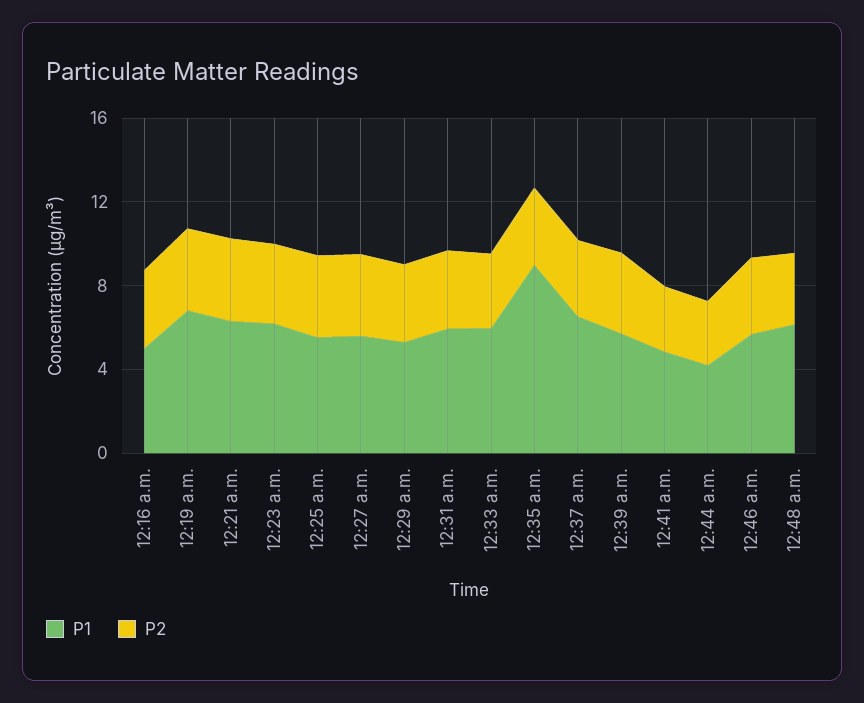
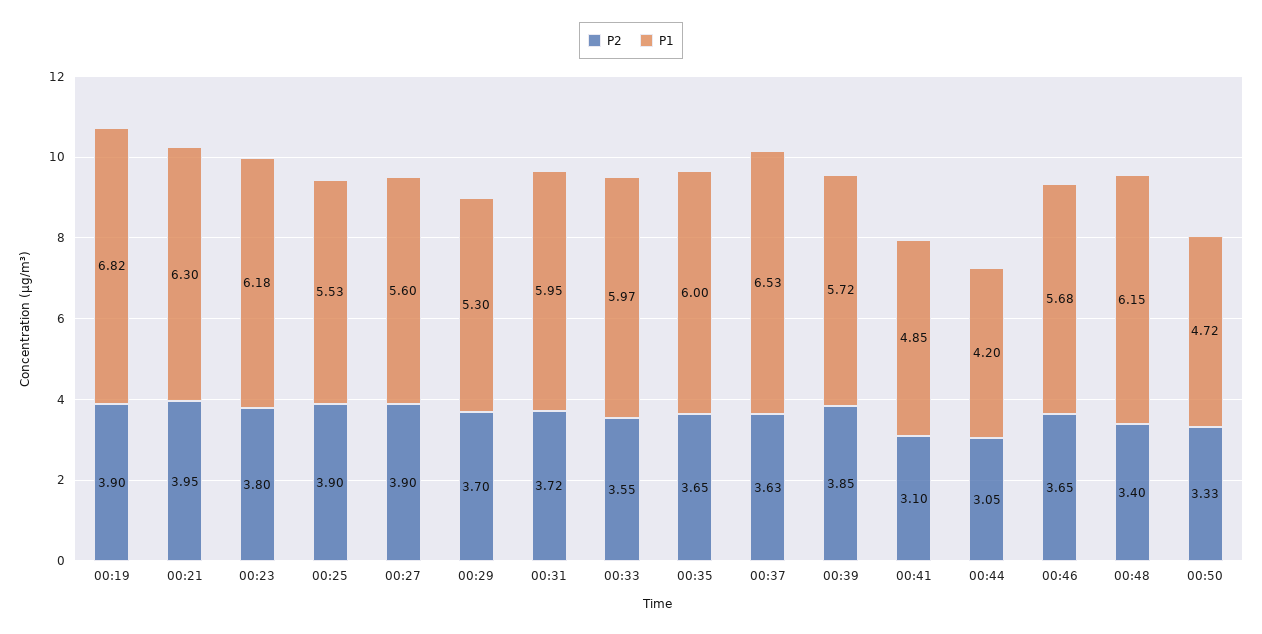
P1, 12:16 a.m.: 5 -> none
P2, 12:16 a.m.: 4 -> none
P1, 12:35 a.m.: 9 -> 6
P2, 00:50: none -> 3.33
P1, 00:50: none -> 4.72

